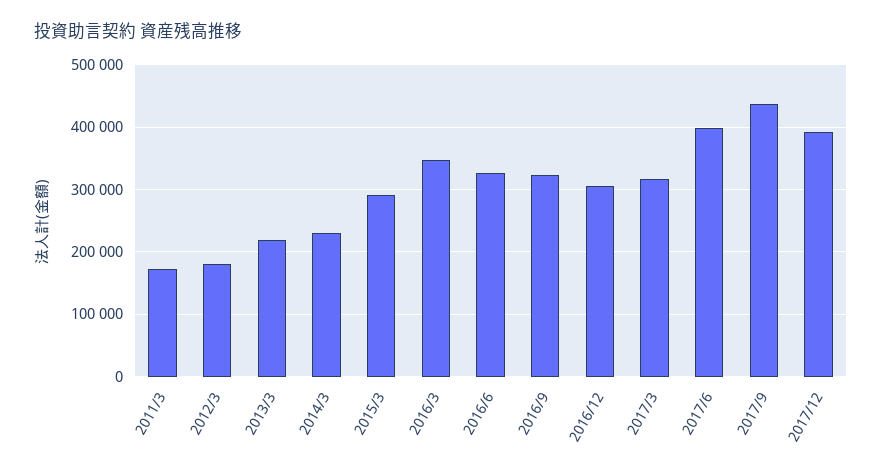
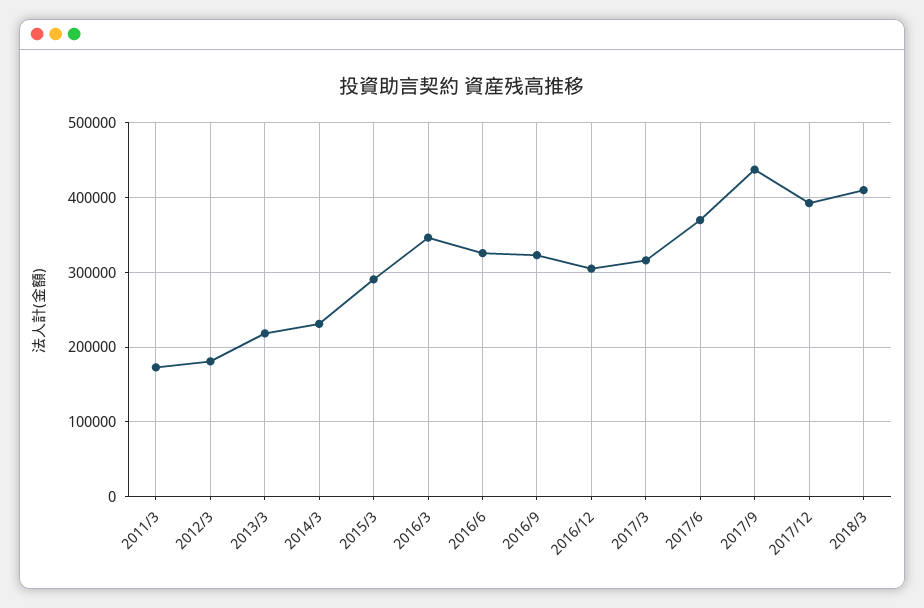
2017/6: 400000 -> 370000
2018/3: none -> 410000

